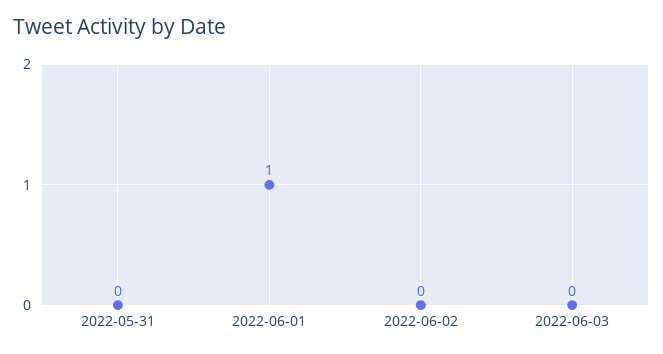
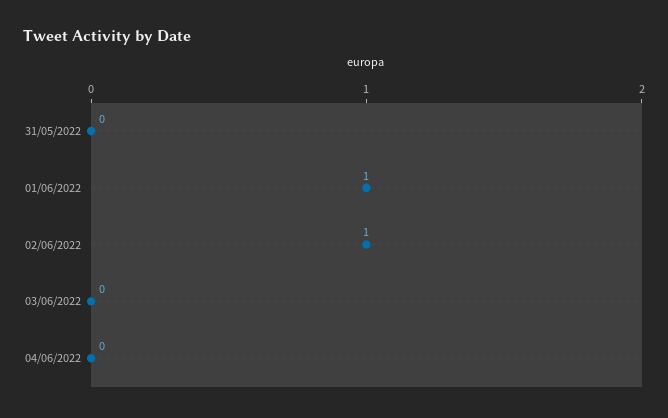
2022-06-02: 0 -> 1
04/06/2022: none -> 0

